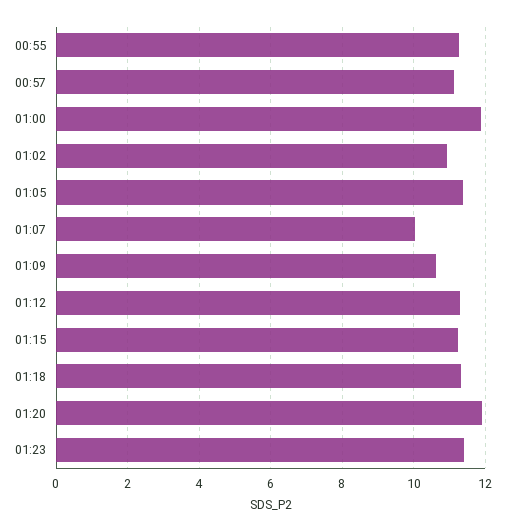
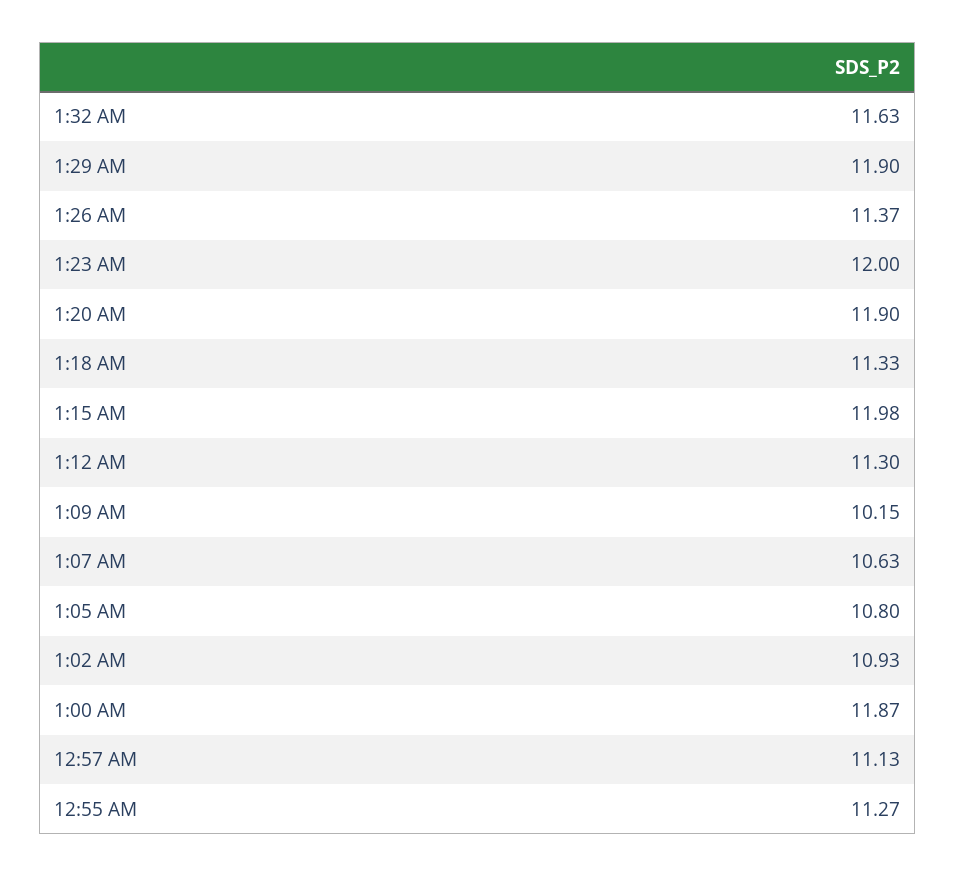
01:05: 11.4 -> 10.8
01:07: 10 -> 10.63
01:09: 10.6 -> 10.15
01:15: 11.2 -> 11.98
01:23: 11.4 -> 12
1:32 AM: none -> 11.63
1:29 AM: none -> 11.9
1:26 AM: none -> 11.37

